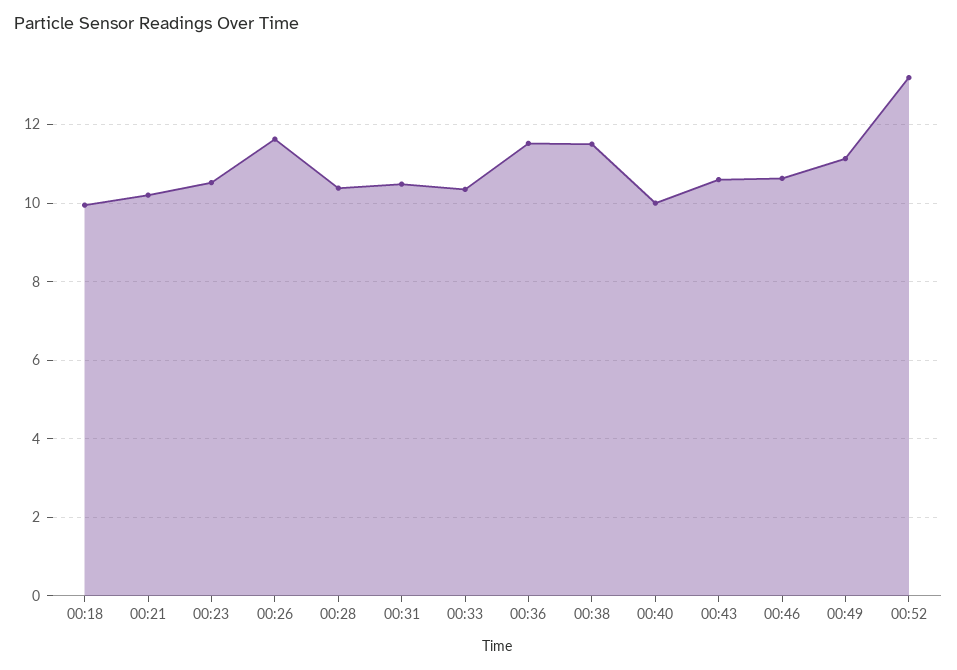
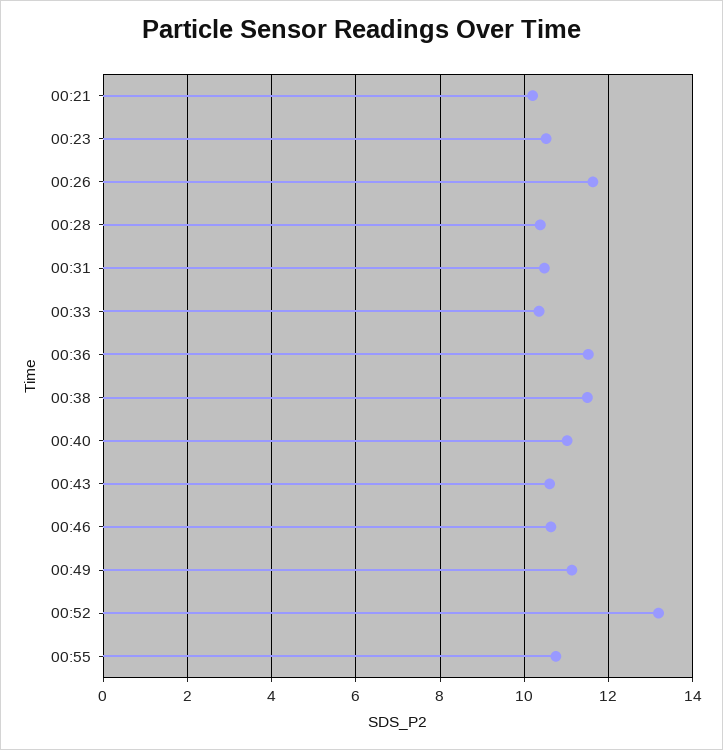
00:18: 10 -> none
00:40: 10 -> 11
00:55: none -> 10.8

